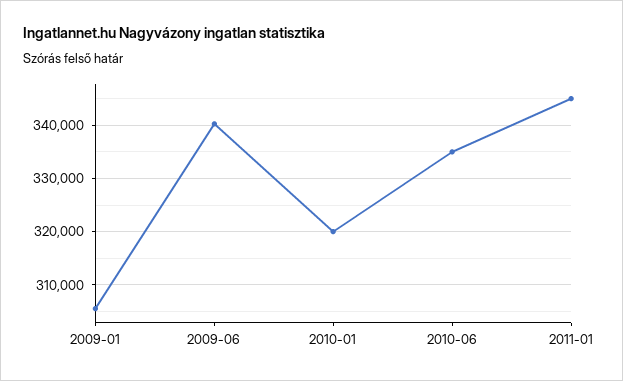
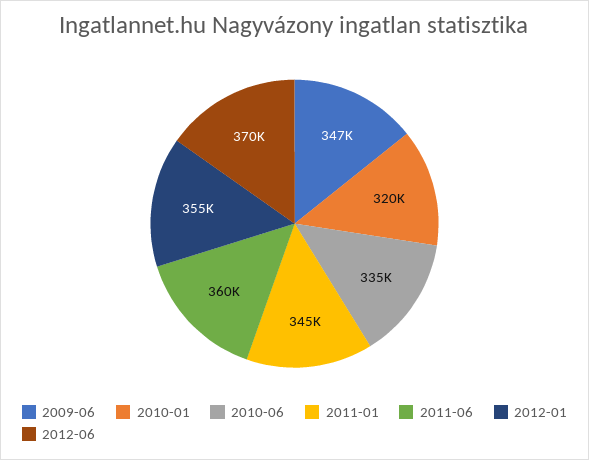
2009-01: 306000 -> none
2009-06: 340000 -> 347000
2011-06: none -> 360000
2012-01: none -> 355000
2012-06: none -> 370000

